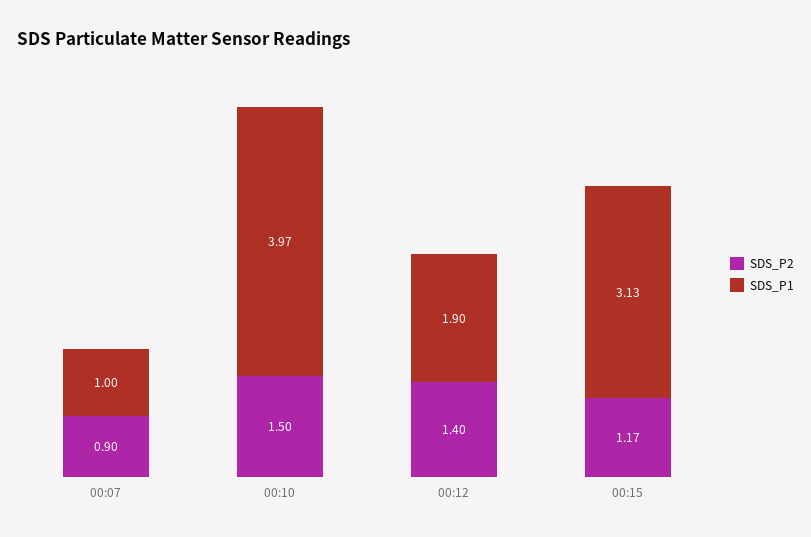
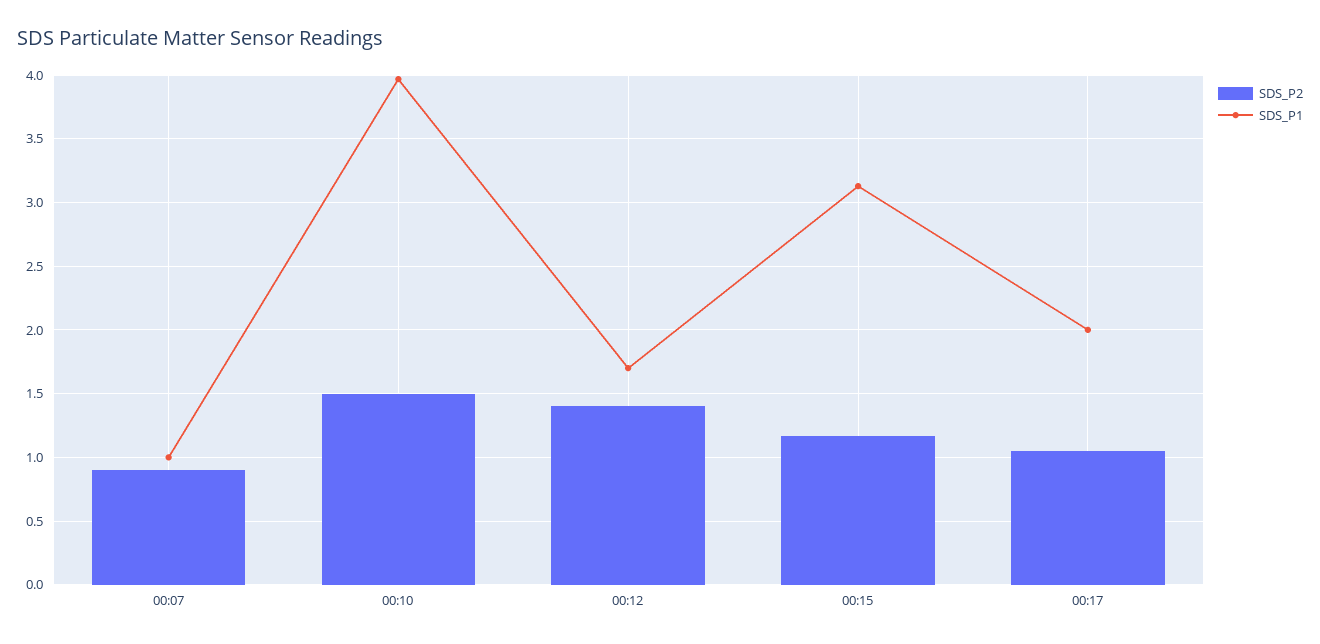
SDS_P1, 00:12: 1.9 -> 1.7
SDS_P2, 00:17: none -> 1.05
SDS_P1, 00:17: none -> 2

